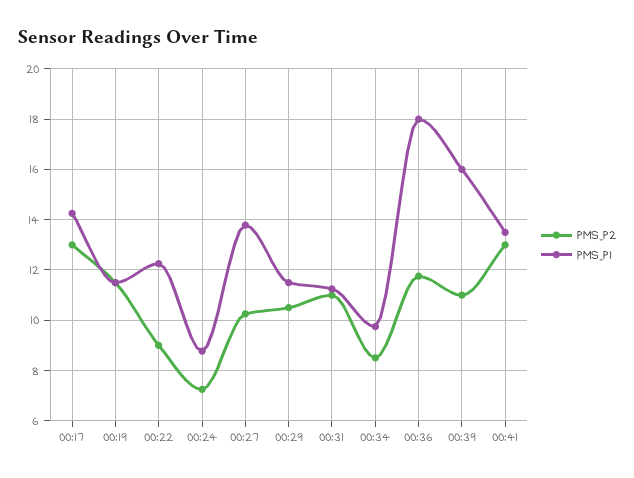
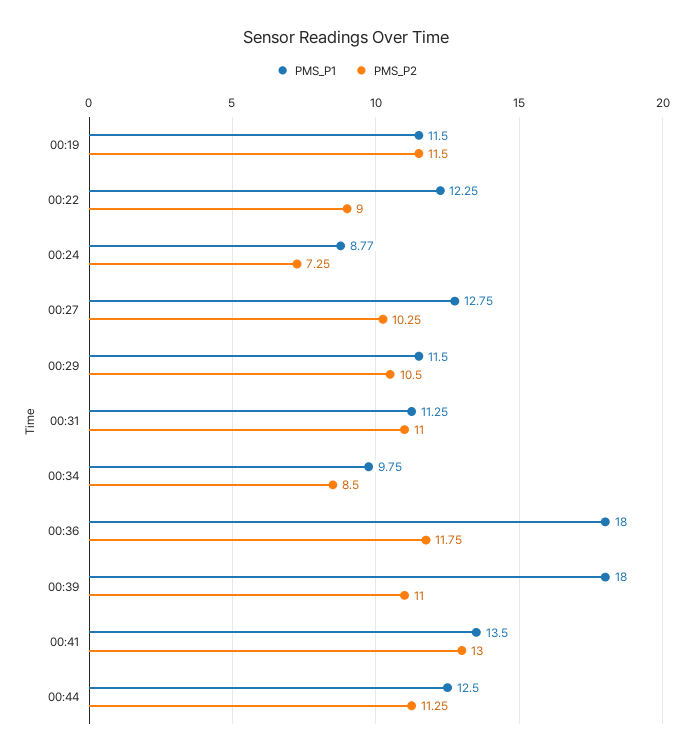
PMS_P2, 00:17: 13 -> none
PMS_P1, 00:17: 14.25 -> none
PMS_P1, 00:27: 13.75 -> 12.75
PMS_P1, 00:39: 16 -> 18
PMS_P1, 00:44: none -> 12.5
PMS_P2, 00:44: none -> 11.25

